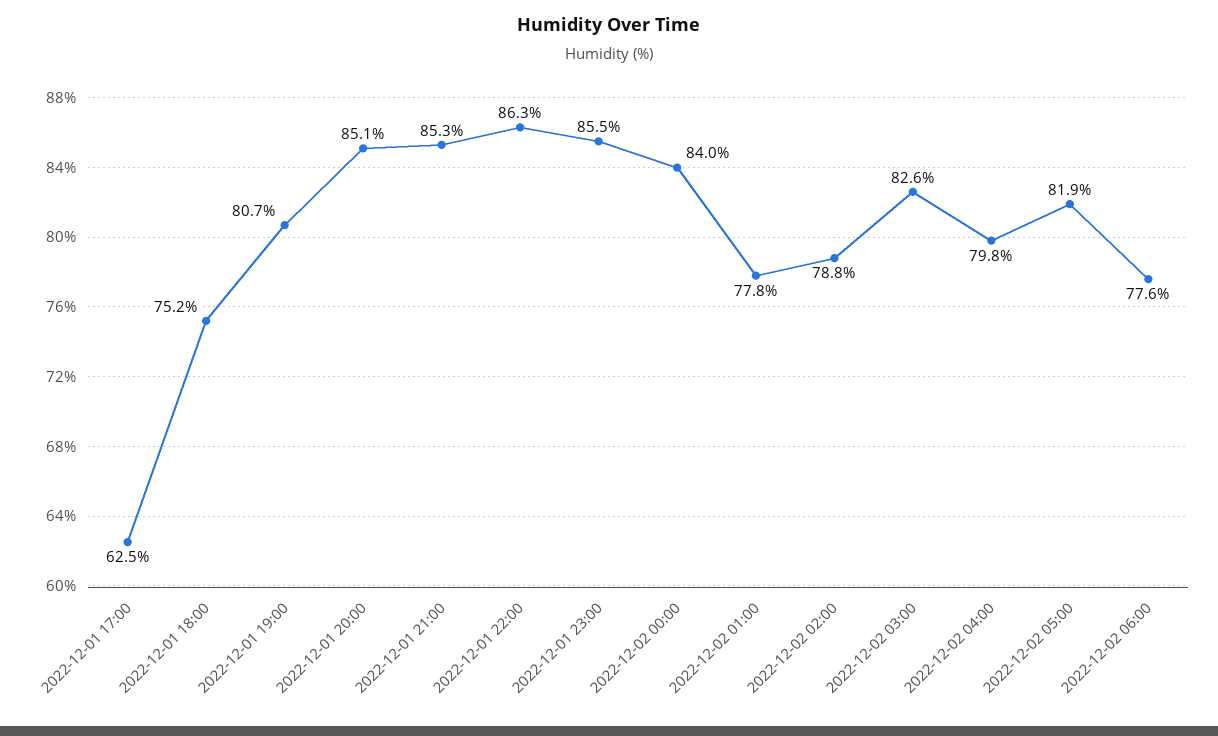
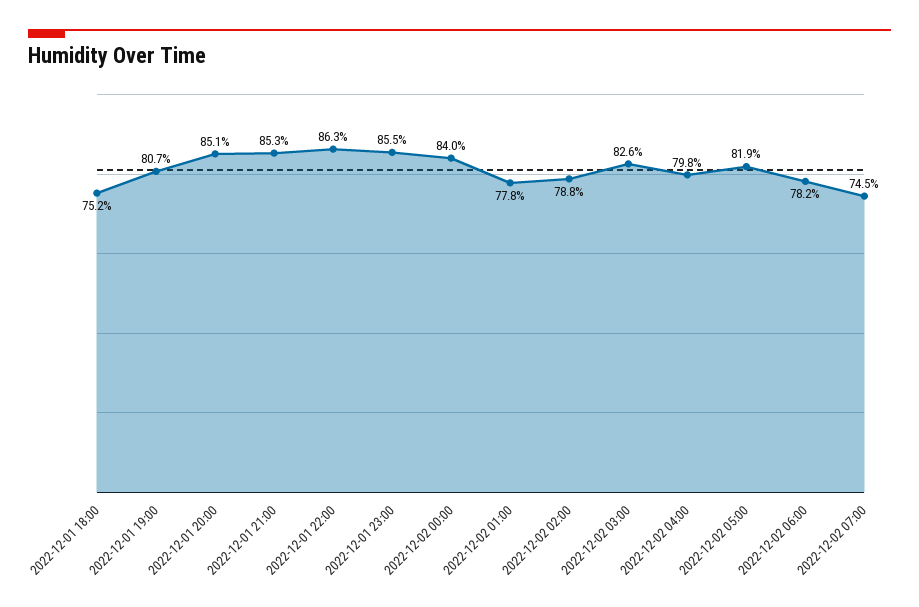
2022-12-01 17:00: 62.5 -> none
2022-12-02 06:00: 77.6 -> 78.2
2022-12-02 07:00: none -> 74.5

